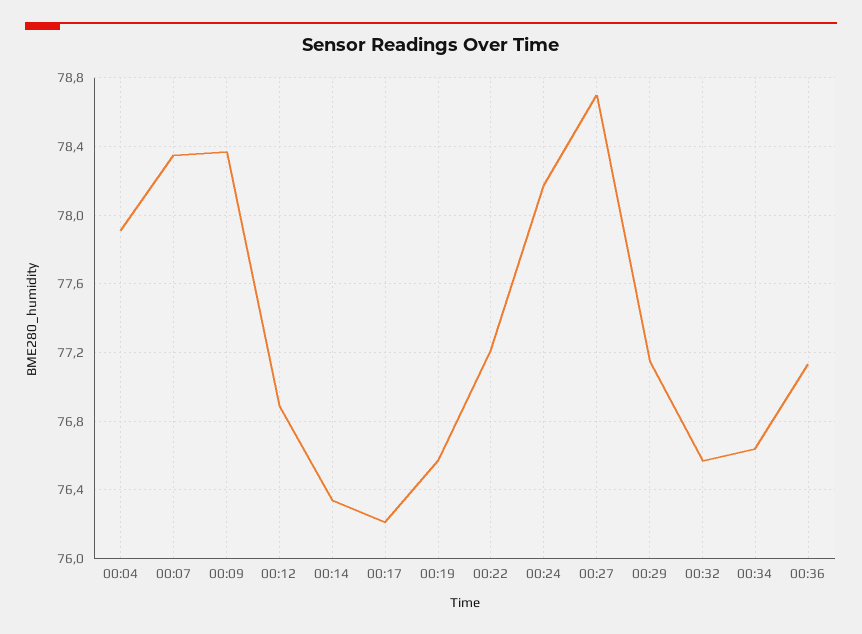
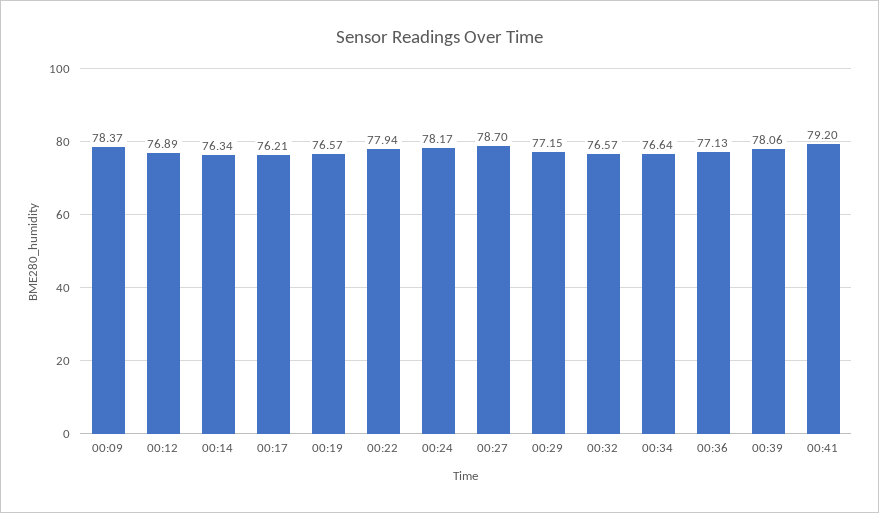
00:04: 77.9 -> none
00:07: 78.35 -> none
00:22: 77.2 -> 77.94
00:39: none -> 78.06
00:41: none -> 79.2

